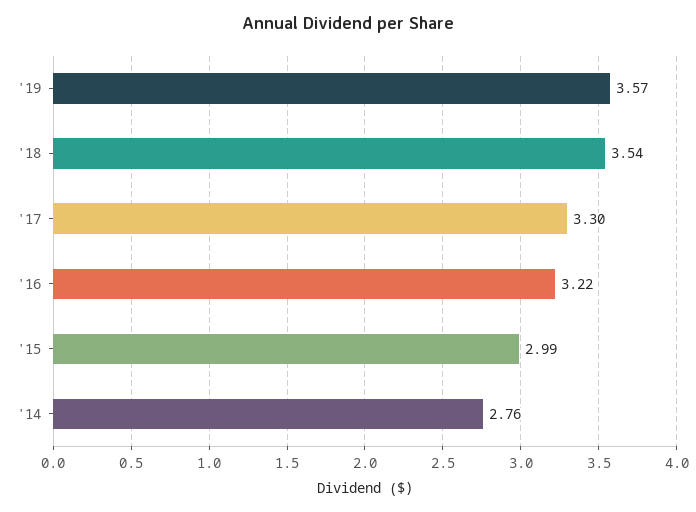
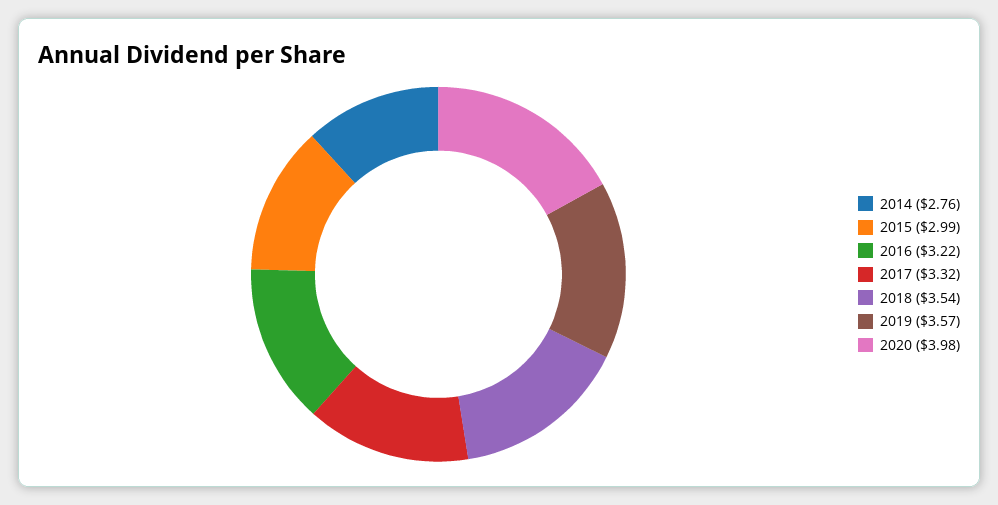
'17: 3.3 -> 3.32
2020: none -> 3.98

